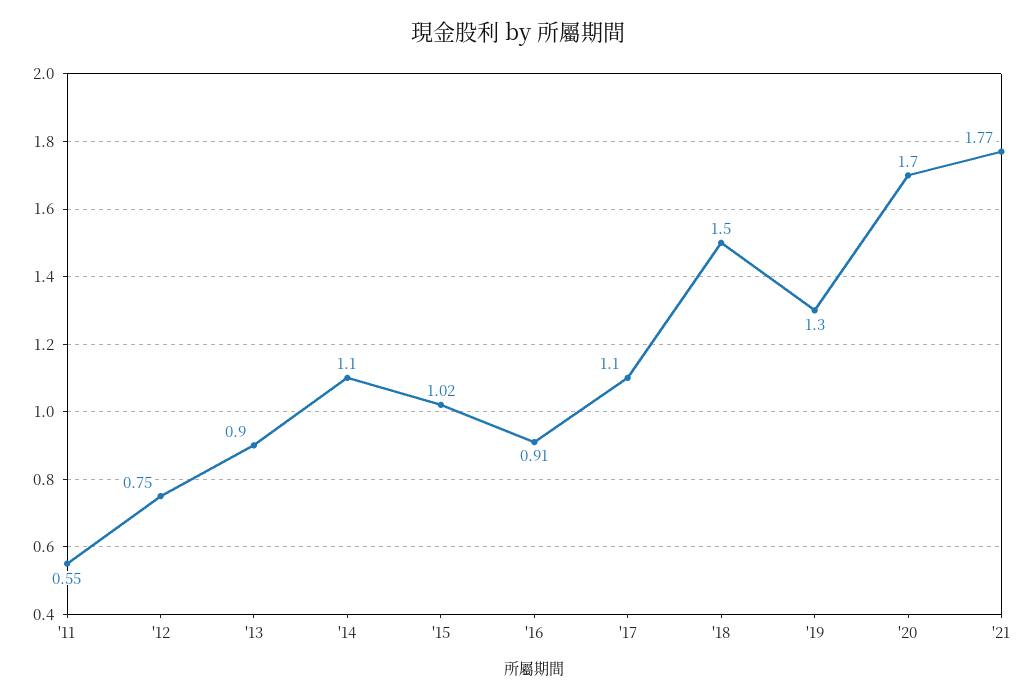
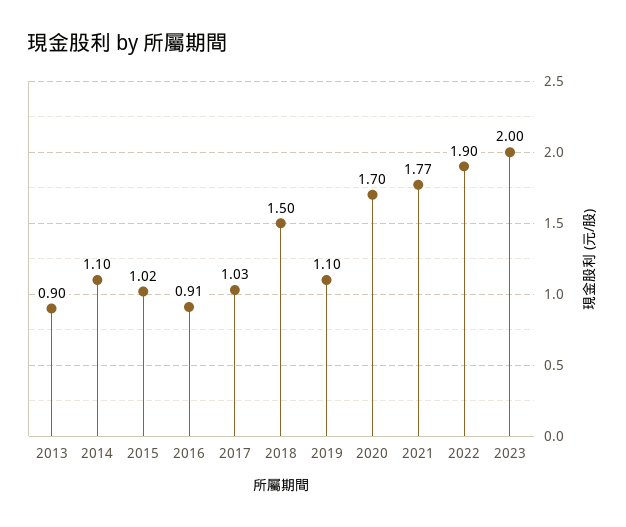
'11: 0.55 -> none
'12: 0.75 -> none
'17: 1.1 -> 1.03
'19: 1.3 -> 1.1
2022: none -> 1.9
2023: none -> 2

